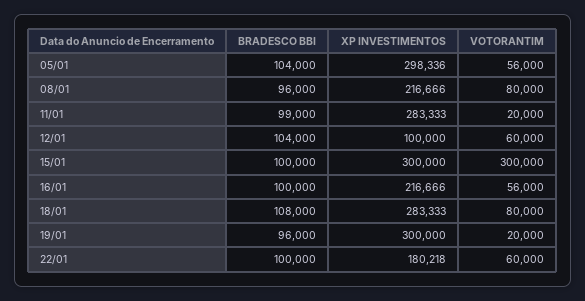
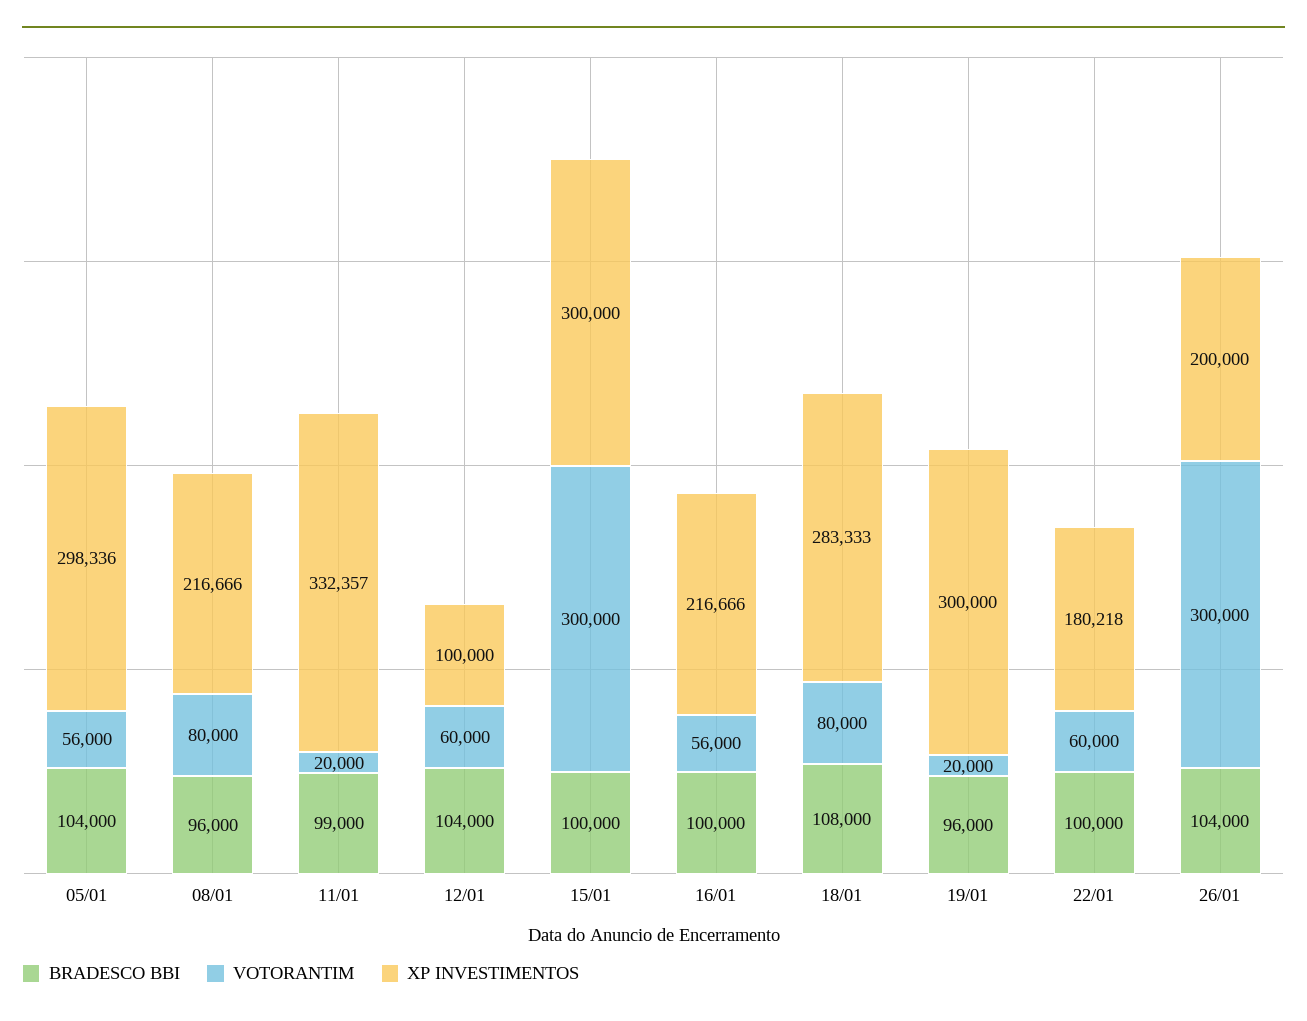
XP INVESTIMENTOS, 11/01: 283333 -> 332357
BRADESCO BBI, 26/01: none -> 104000
VOTORANTIM, 26/01: none -> 300000
XP INVESTIMENTOS, 26/01: none -> 200000

